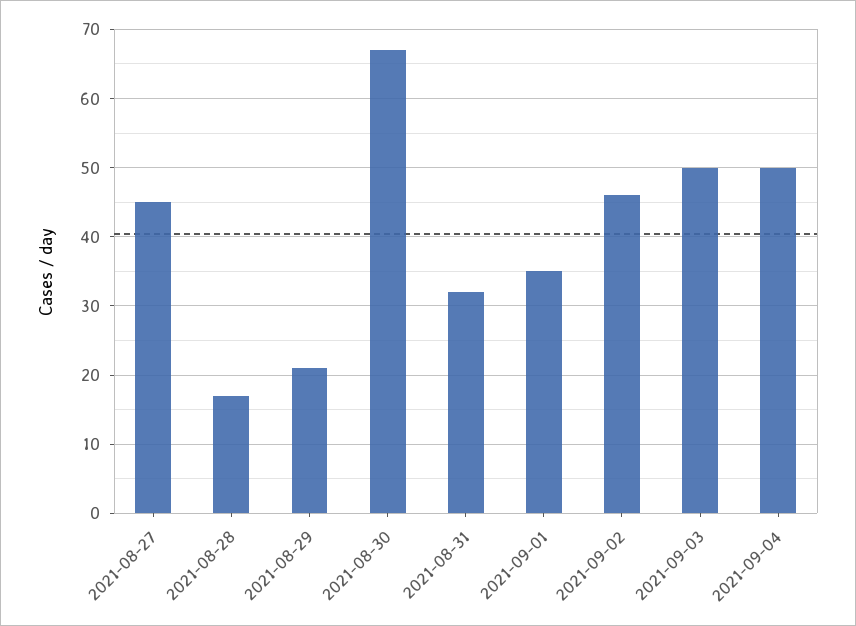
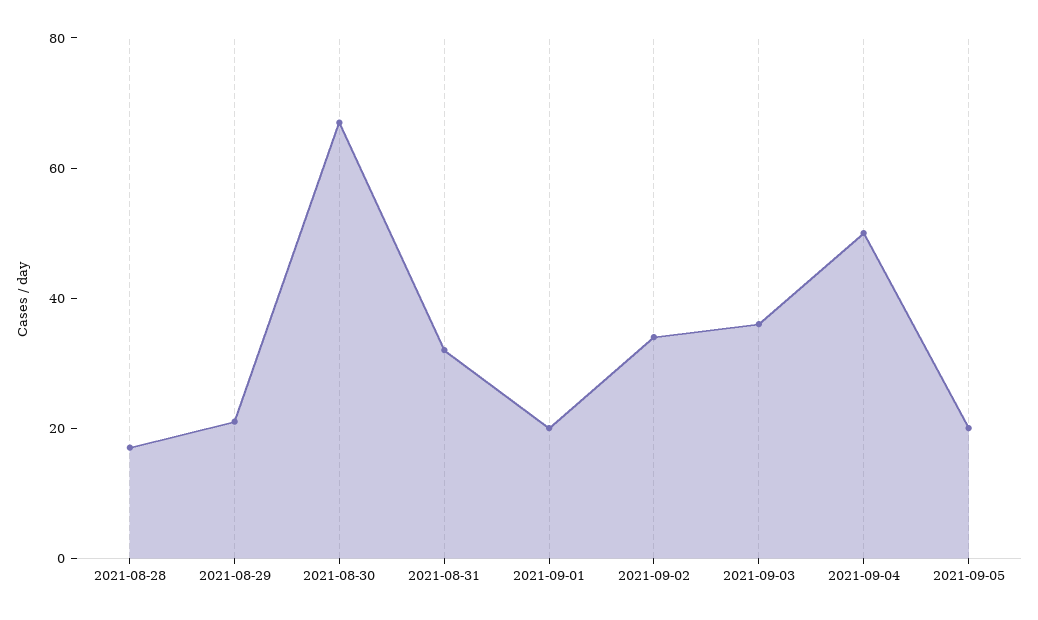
2021-08-27: 45 -> none
2021-09-01: 35 -> 20
2021-09-02: 46 -> 35
2021-09-03: 50 -> 35
2021-09-05: none -> 20

